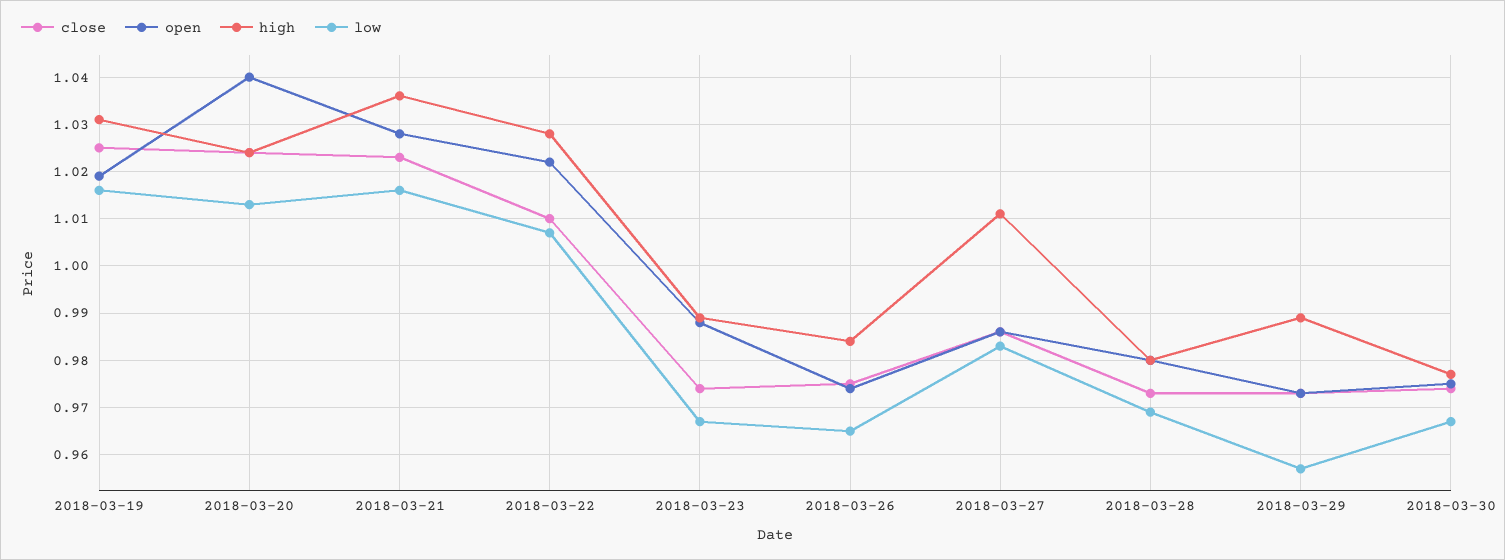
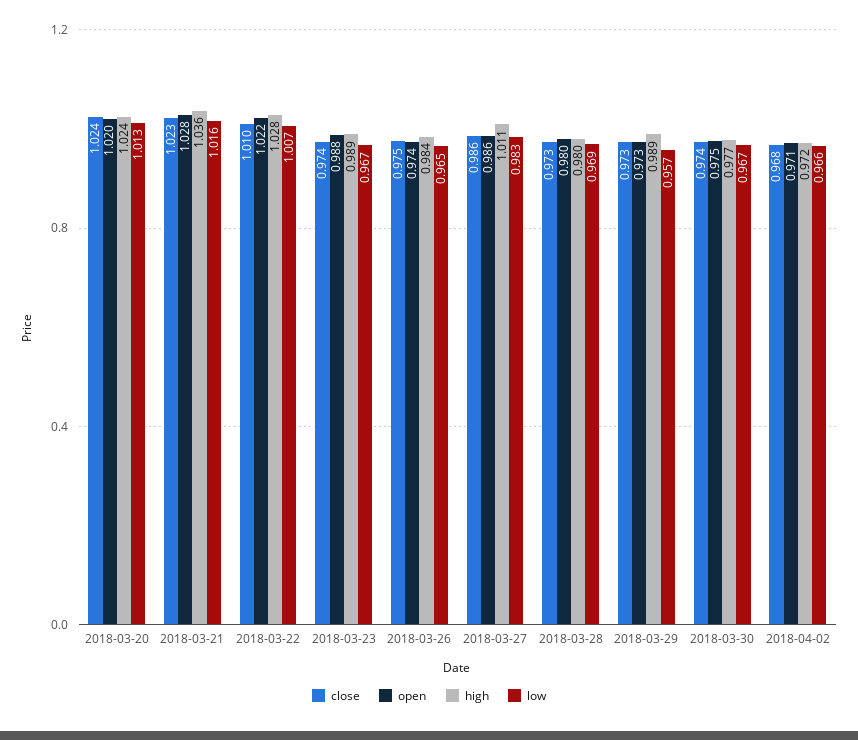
close, 2018-03-19: 1.025 -> none
open, 2018-03-19: 1.02 -> none
high, 2018-03-19: 1.03 -> none
low, 2018-03-19: 1.015 -> none
open, 2018-03-20: 1.04 -> 1.02
close, 2018-04-02: none -> 0.968
open, 2018-04-02: none -> 0.971
high, 2018-04-02: none -> 0.972
low, 2018-04-02: none -> 0.966

